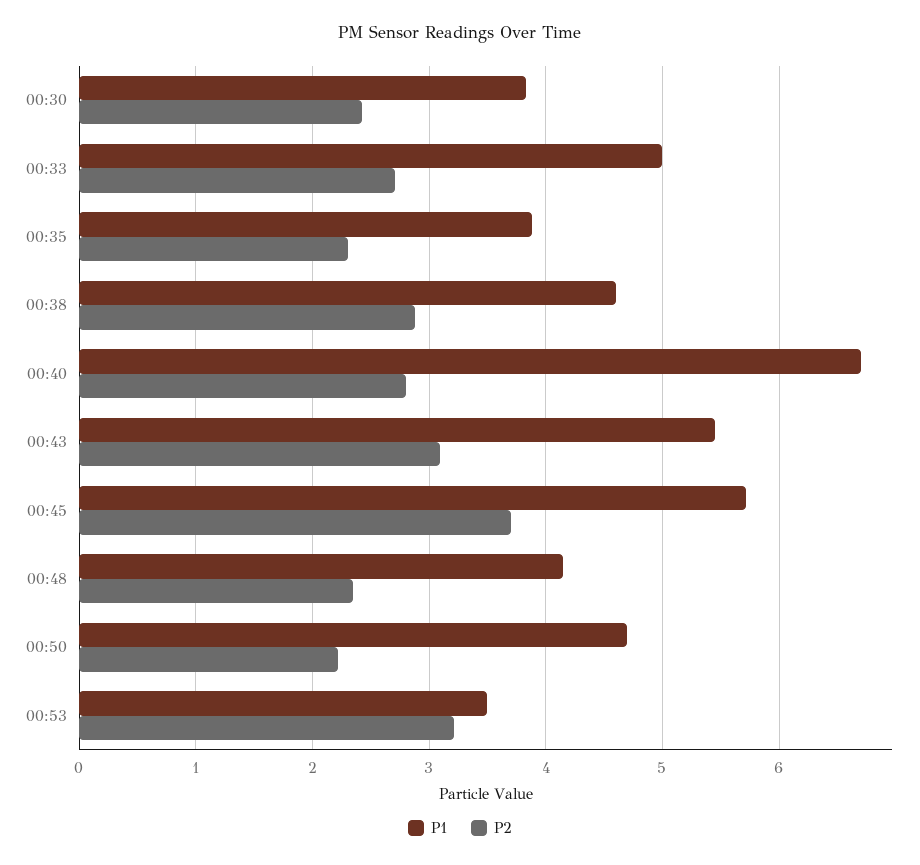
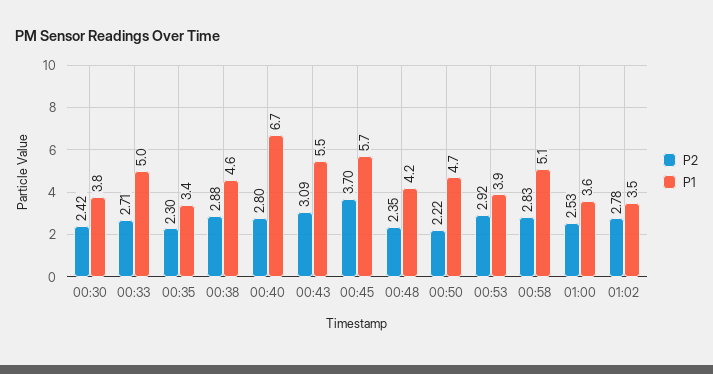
P1, 00:35: 3.9 -> 3.4
P1, 00:53: 3.5 -> 3.9
P2, 00:53: 3.2 -> 2.92
P2, 00:58: none -> 2.83
P1, 00:58: none -> 5.1
P2, 01:00: none -> 2.53
P1, 01:00: none -> 3.6
P2, 01:02: none -> 2.78
P1, 01:02: none -> 3.5

